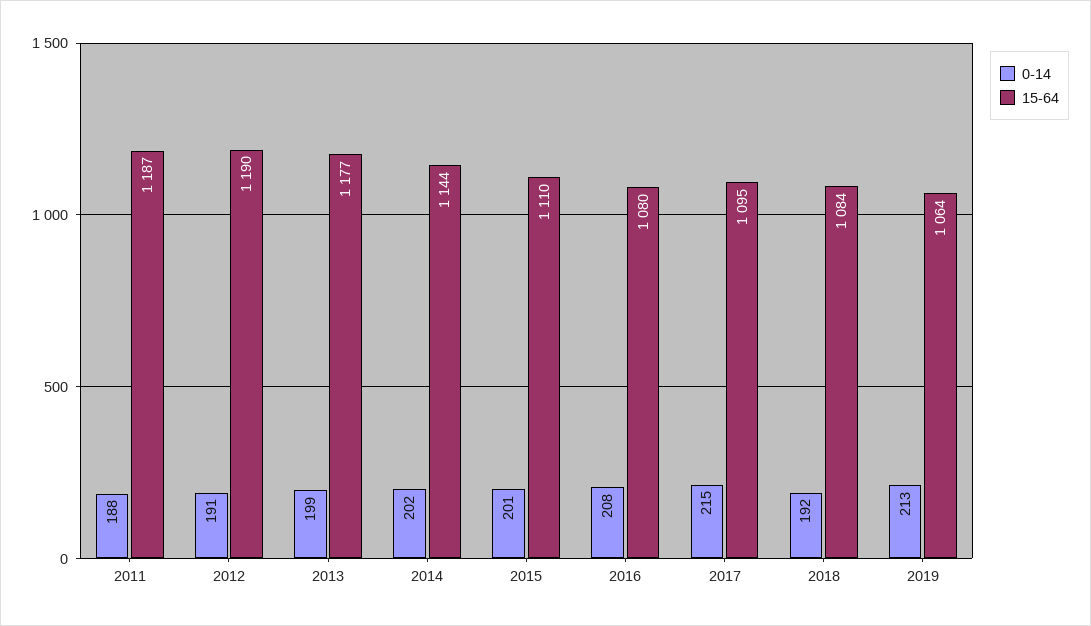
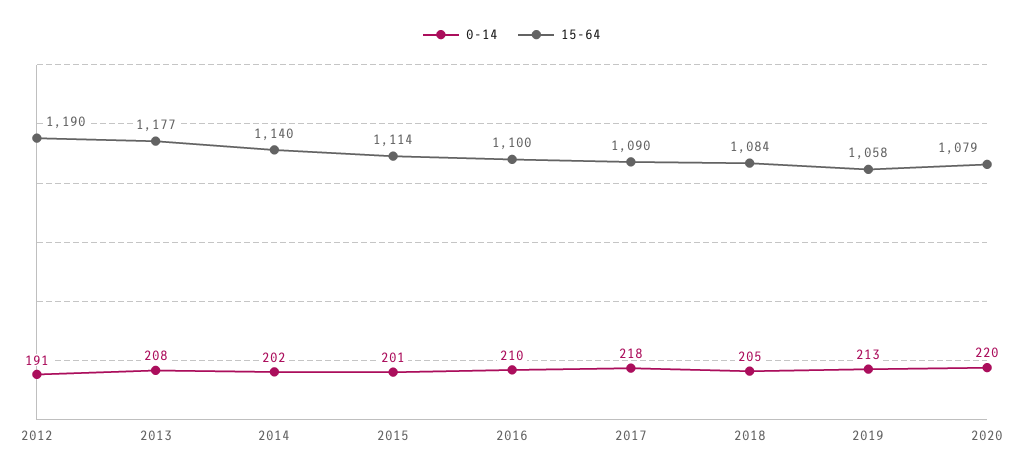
0-14, 2011: 188 -> none
15-64, 2011: 1187 -> none
0-14, 2013: 199 -> 208
15-64, 2014: 1144 -> 1140
15-64, 2015: 1110 -> 1114
0-14, 2016: 208 -> 210
15-64, 2016: 1080 -> 1100
0-14, 2017: 215 -> 218
15-64, 2017: 1095 -> 1090
0-14, 2018: 192 -> 205
15-64, 2019: 1064 -> 1058
0-14, 2020: none -> 220
15-64, 2020: none -> 1079

